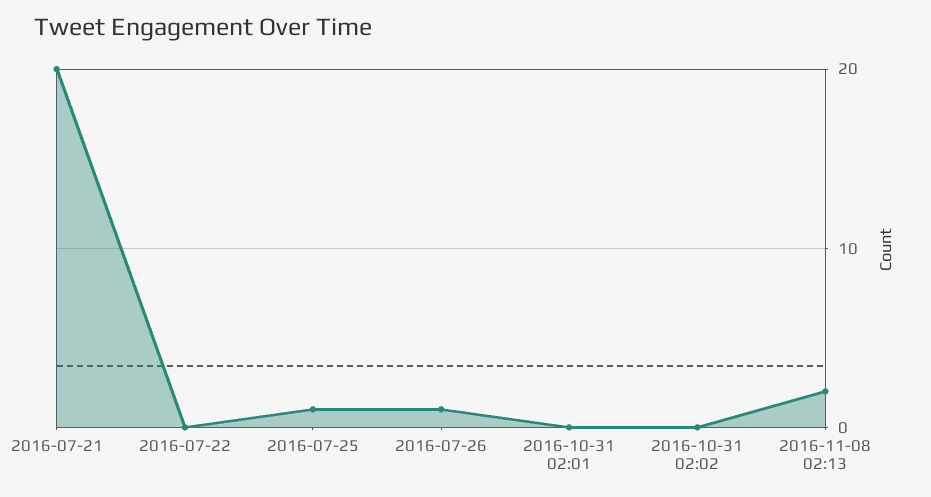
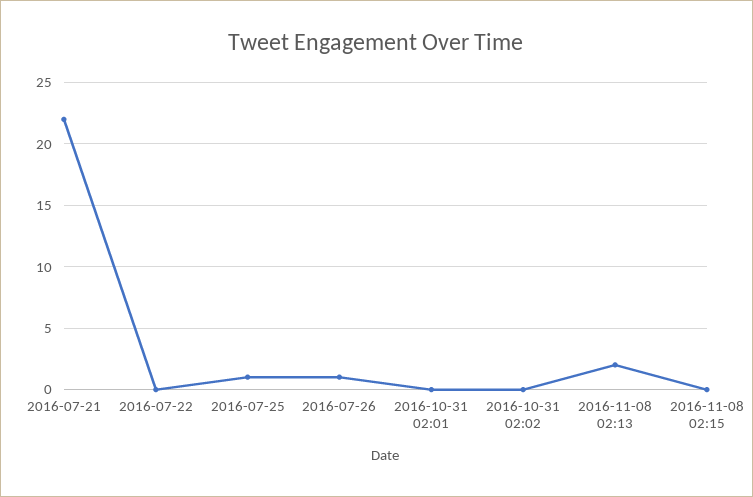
2016-07-21: 20 -> 22
2016-11-08 02:15: none -> 0

